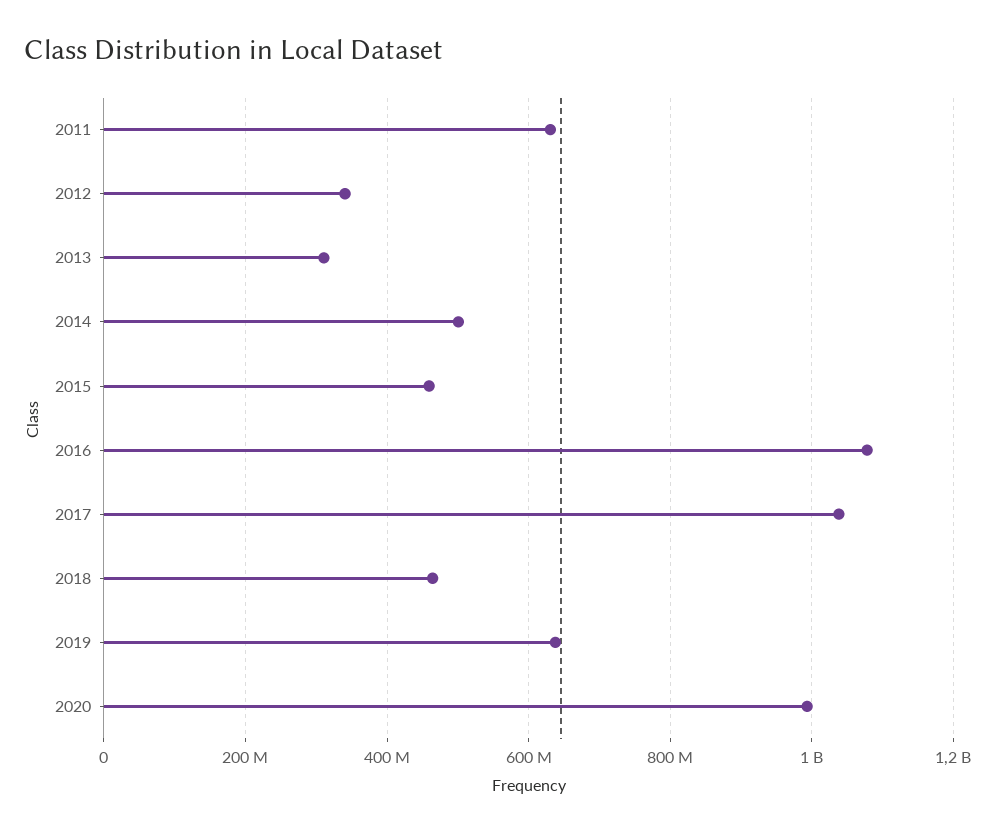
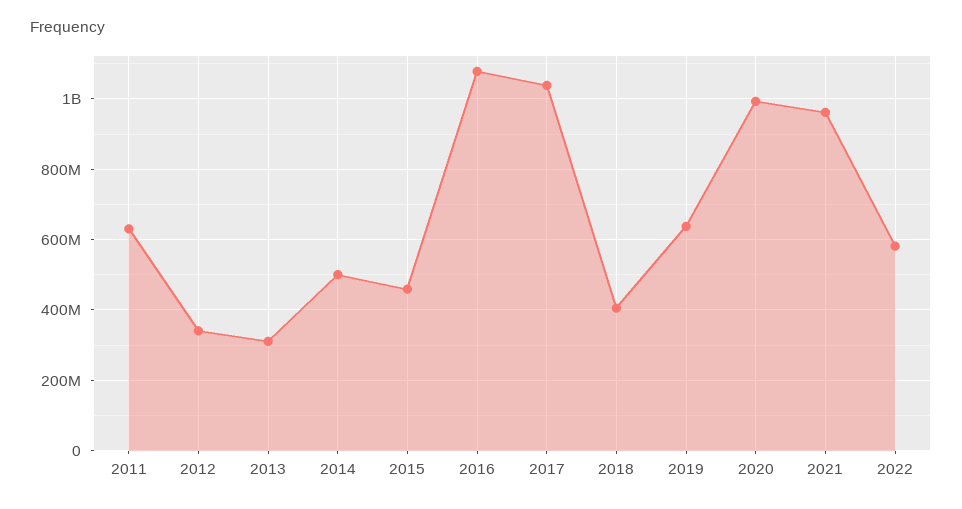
2018: 460000000 -> 400000000
2021: none -> 960000000
2022: none -> 580000000

